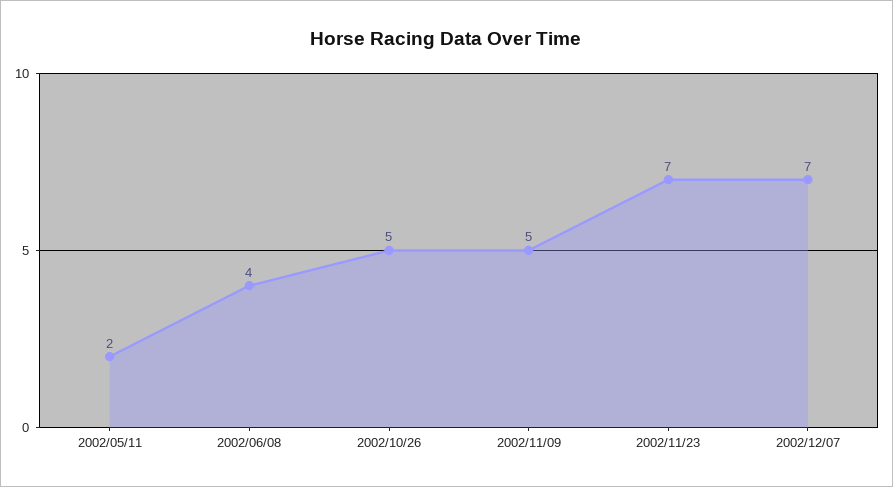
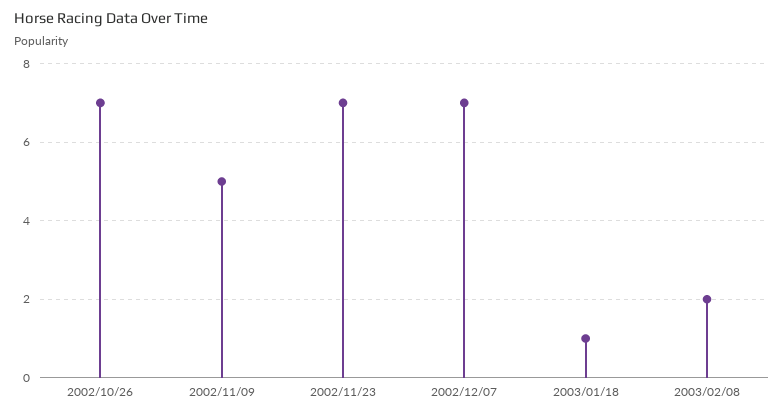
2002/05/11: 2 -> none
2002/06/08: 4 -> none
2002/10/26: 5 -> 7
2003/01/18: none -> 1
2003/02/08: none -> 2

